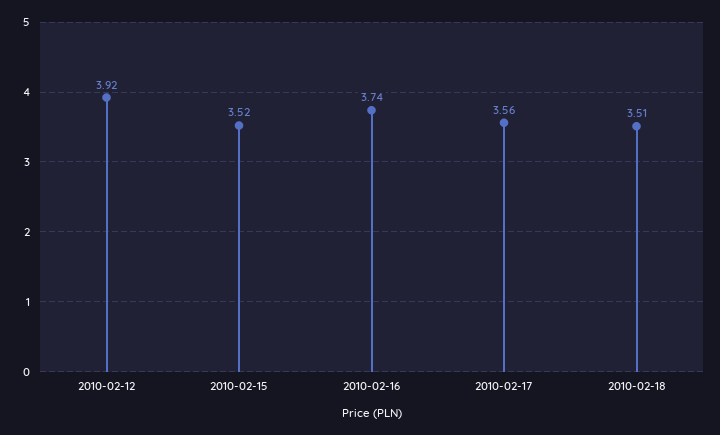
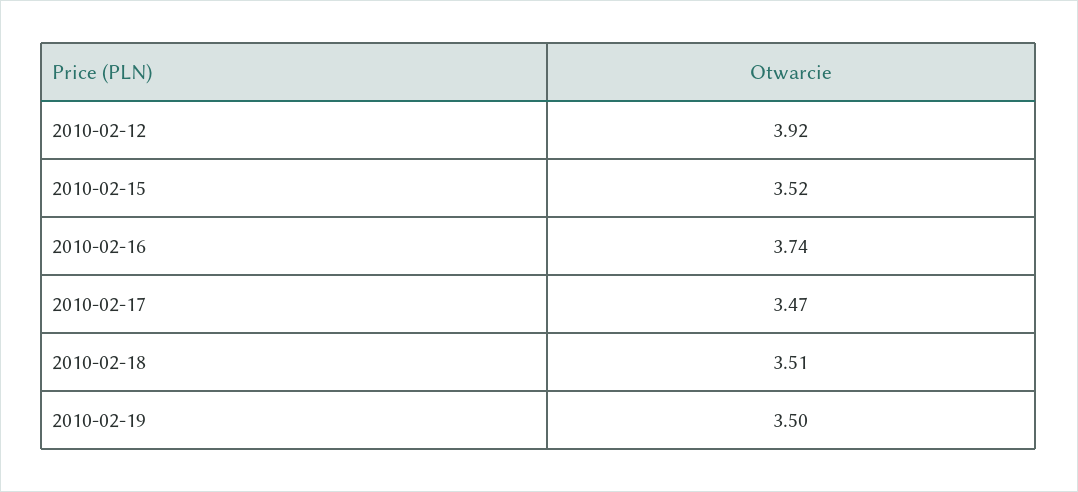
2010-02-17: 3.56 -> 3.47
2010-02-19: none -> 3.5

